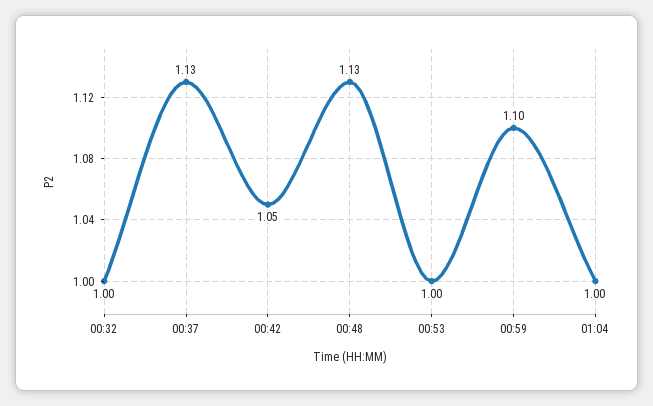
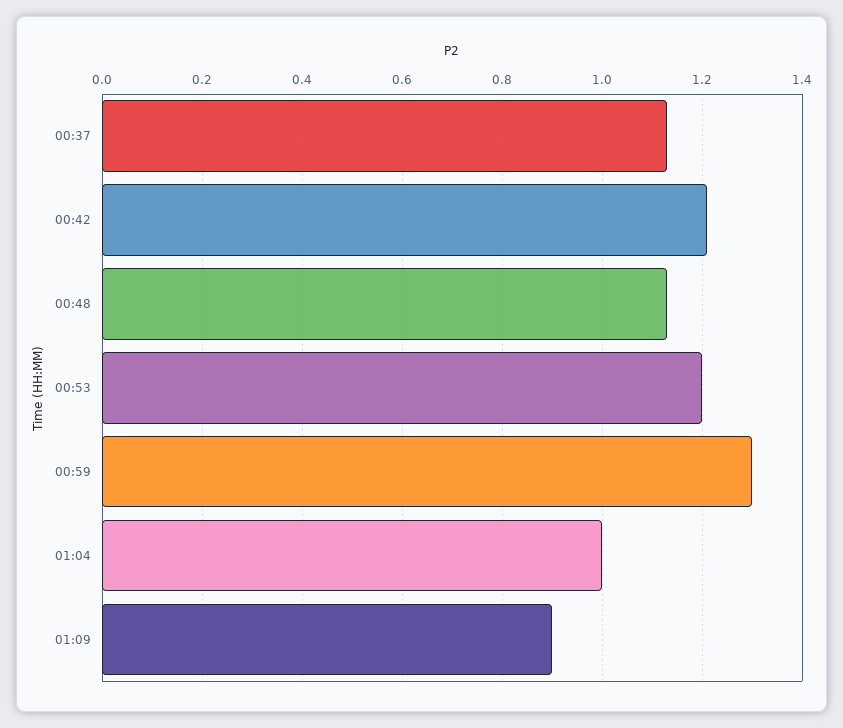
00:32: 1 -> none
00:42: 1.05 -> 1.2
00:53: 1 -> 1.2
00:59: 1.1 -> 1.3
01:09: none -> 0.9

